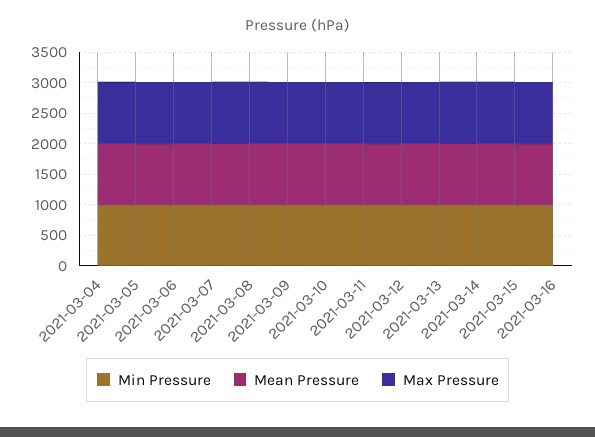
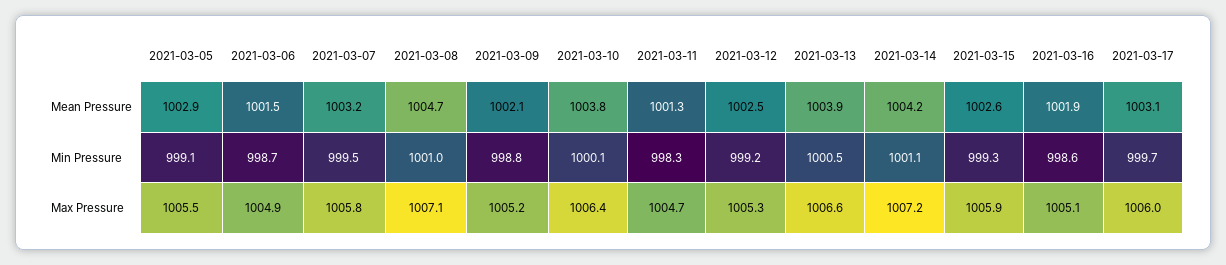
Min Pressure, 2021-03-04: 1000 -> none
Mean Pressure, 2021-03-04: 1000 -> none
Max Pressure, 2021-03-04: 1000 -> none
Mean Pressure, 2021-03-17: none -> 1003.1
Min Pressure, 2021-03-17: none -> 999.7
Max Pressure, 2021-03-17: none -> 1006

